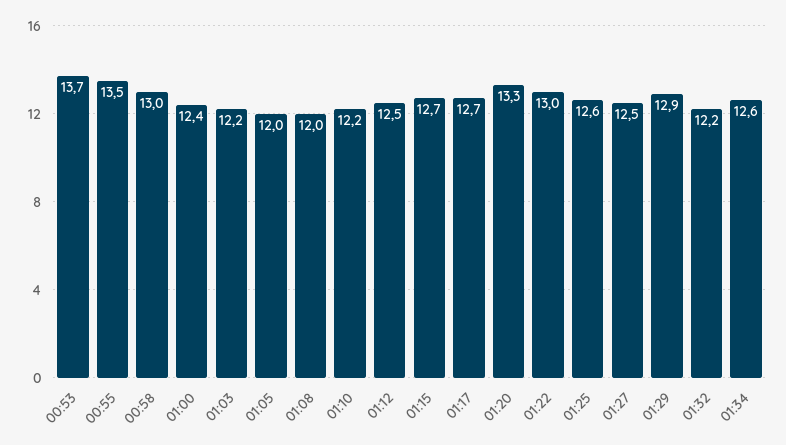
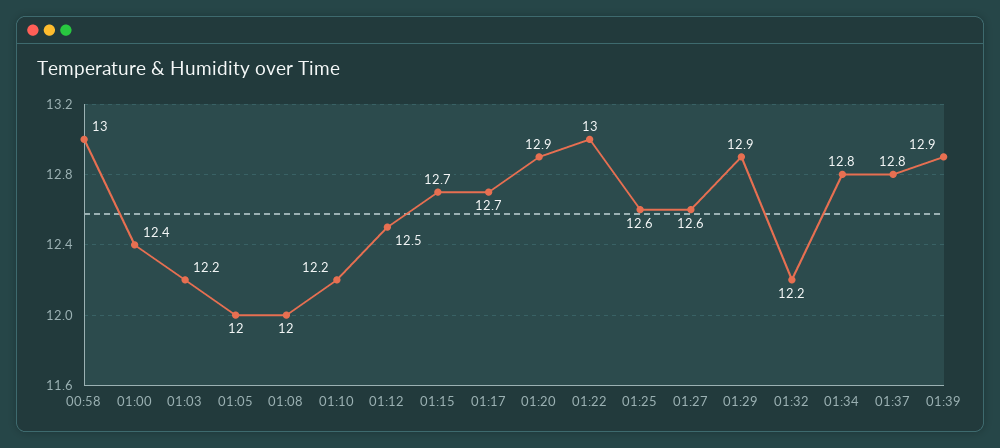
00:53: 13.7 -> none
00:55: 13.5 -> none
01:20: 13.3 -> 12.9
01:27: 12.5 -> 12.6
01:34: 12.6 -> 12.8
01:37: none -> 12.8
01:39: none -> 12.9

